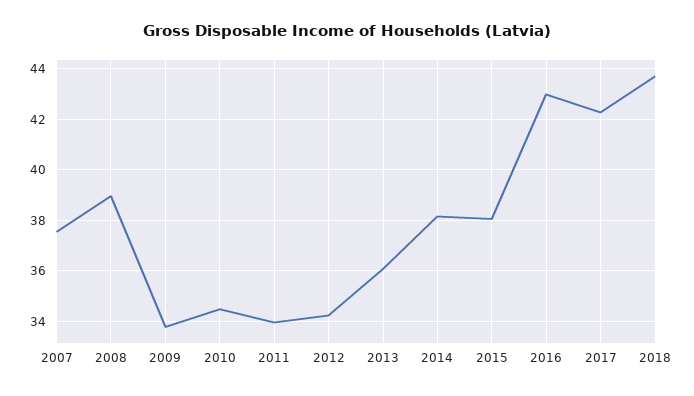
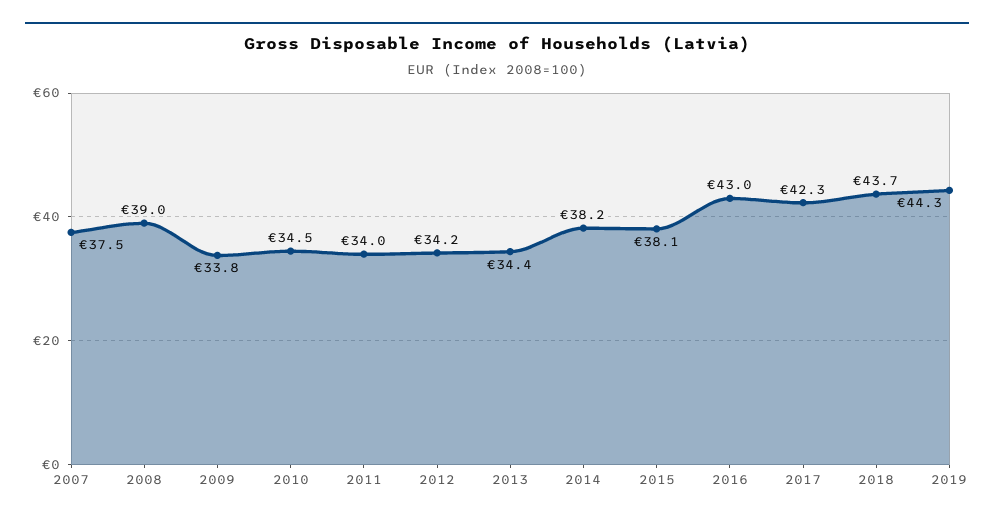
2013: 36 -> 34.4
2019: none -> 44.3

